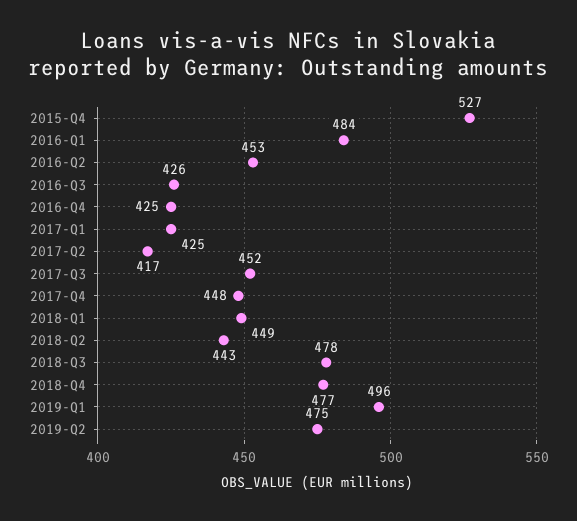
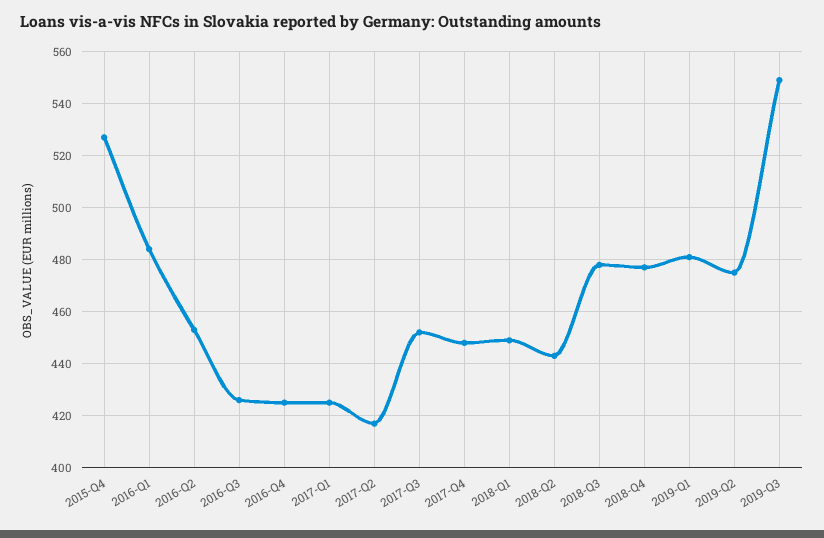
2019-Q1: 496 -> 480
2019-Q3: none -> 550

